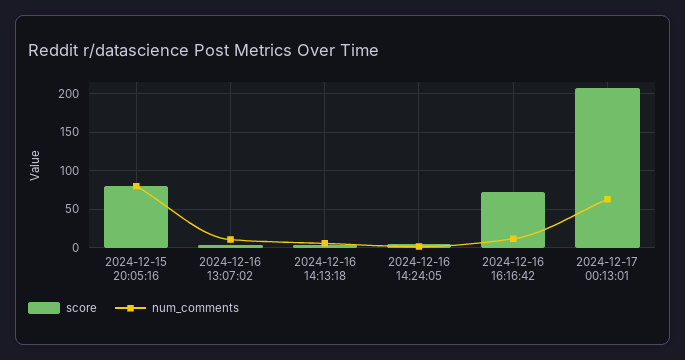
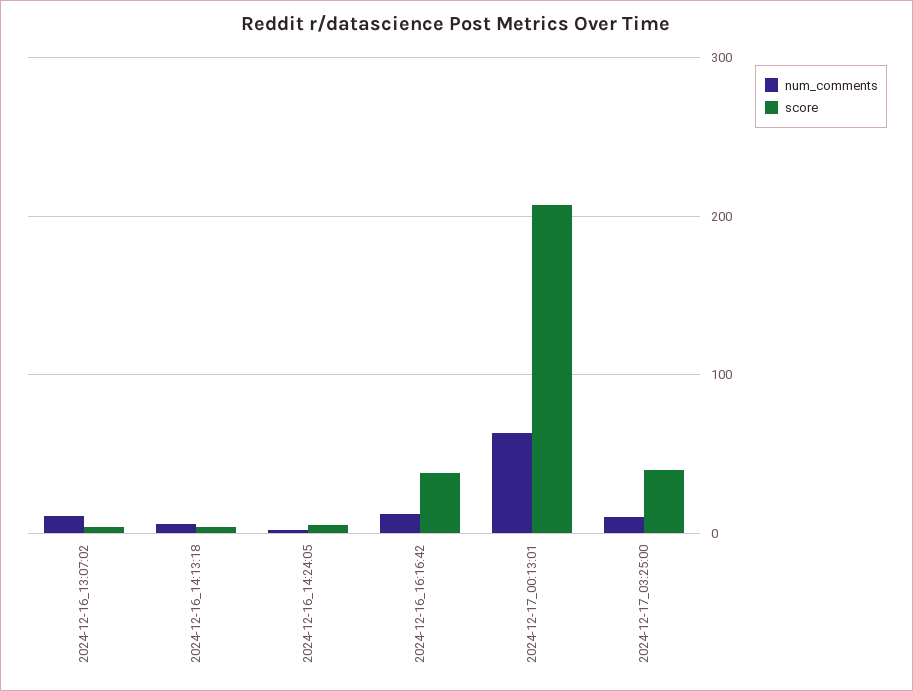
score, 2024-12-15 20:05:16: 80 -> none
num_comments, 2024-12-15 20:05:16: 80 -> none
score, 2024-12-16 16:16:42: 70 -> 40
num_comments, 2024-12-17_03:25:00: none -> 10
score, 2024-12-17_03:25:00: none -> 40

